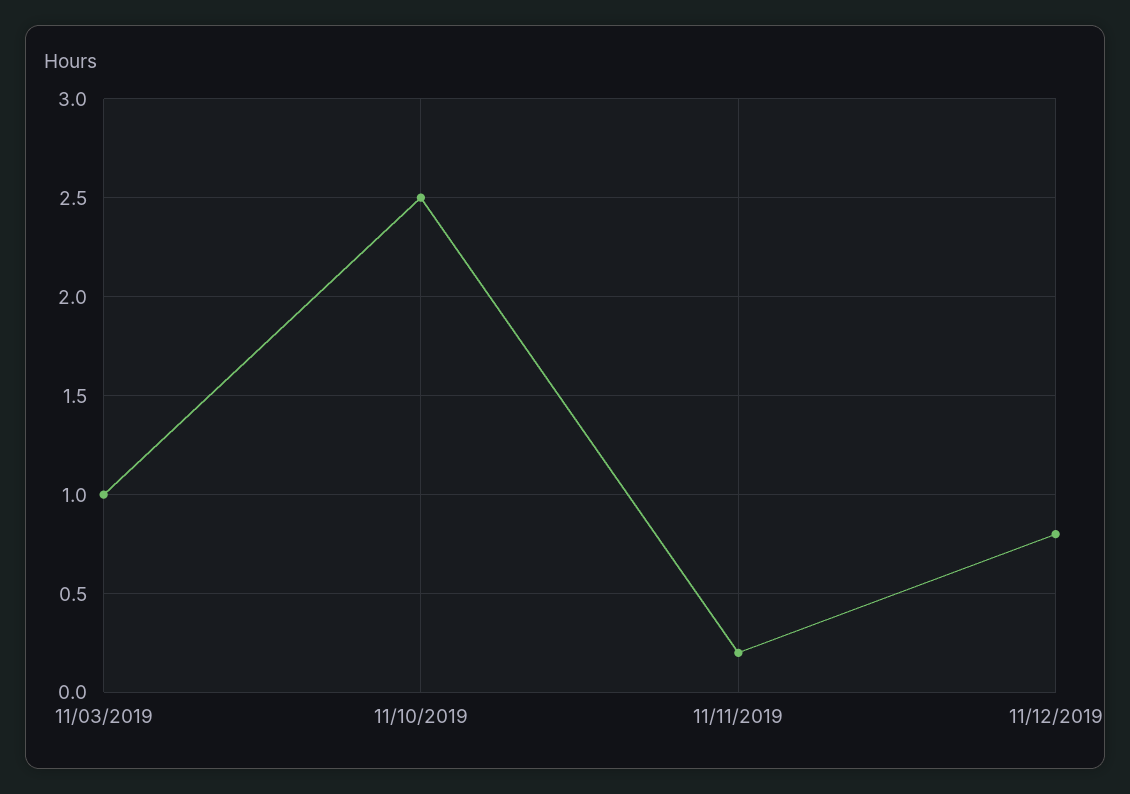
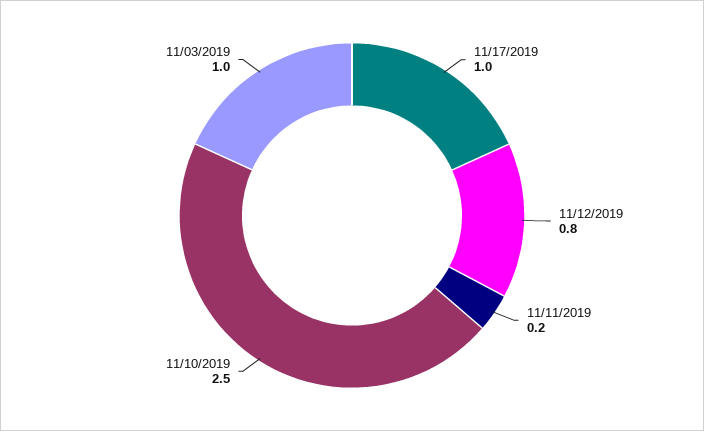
11/17/2019: none -> 1

